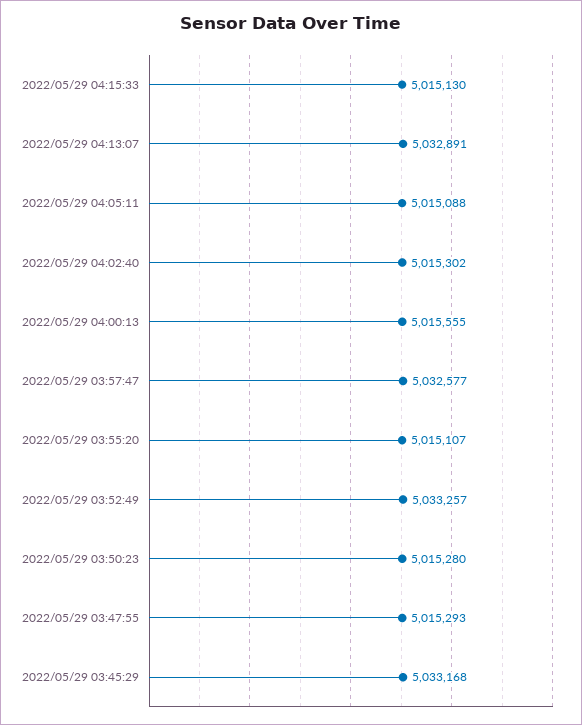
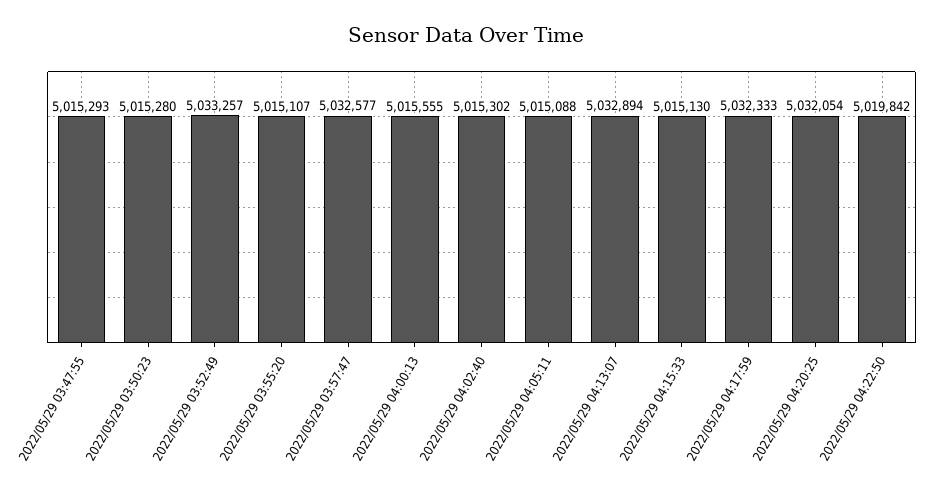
2022/05/29 04:13:07: 5032891 -> 5032894
2022/05/29 03:45:29: 5033168 -> none
2022/05/29 04:17:59: none -> 5032333
2022/05/29 04:20:25: none -> 5032054
2022/05/29 04:22:50: none -> 5019842

